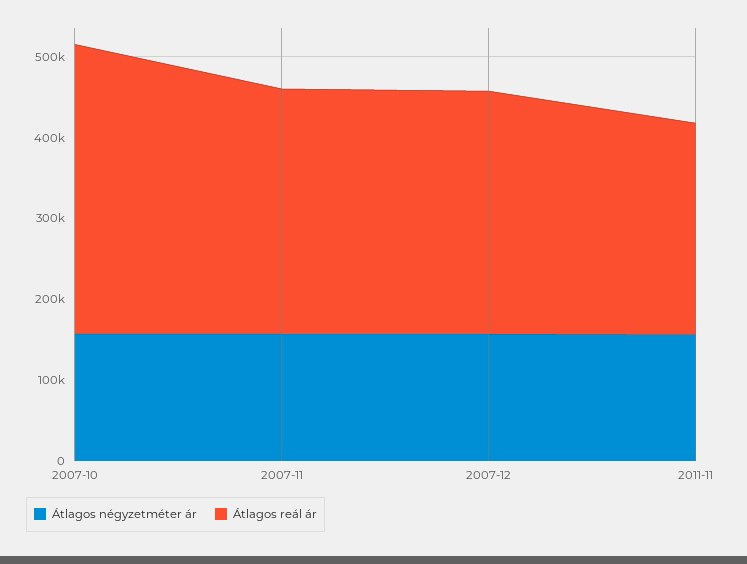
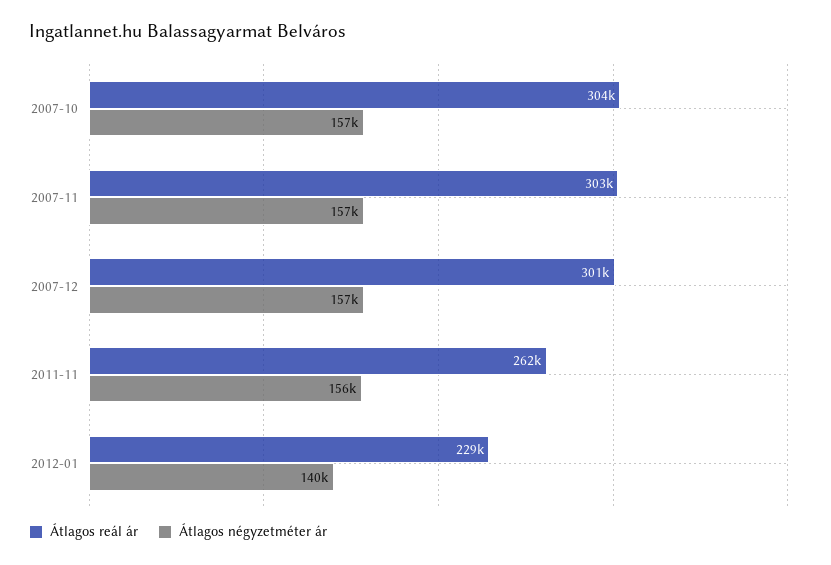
Átlagos reál ár, 2007-10: 360000 -> 304000
Átlagos reál ár, 2012-01: none -> 229000
Átlagos négyzetméter ár, 2012-01: none -> 140000

